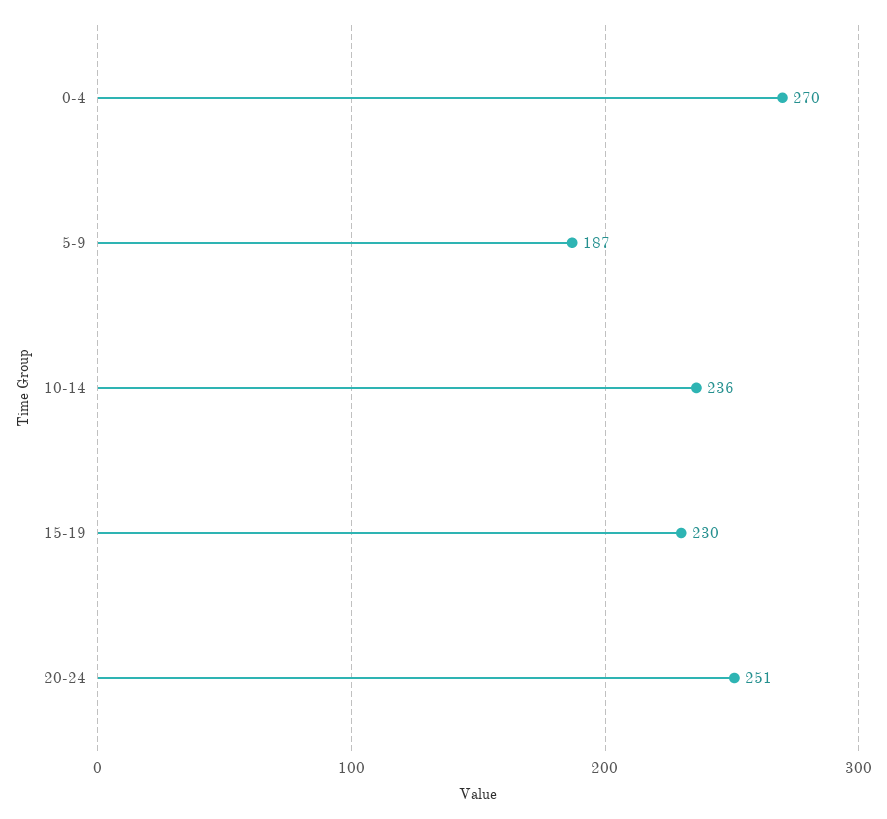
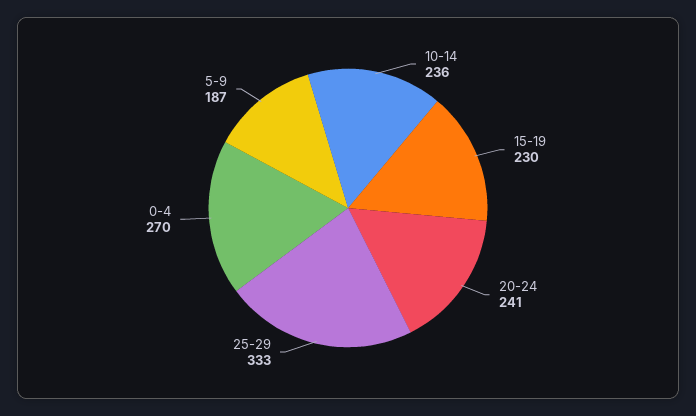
20-24: 251 -> 241
25-29: none -> 333

